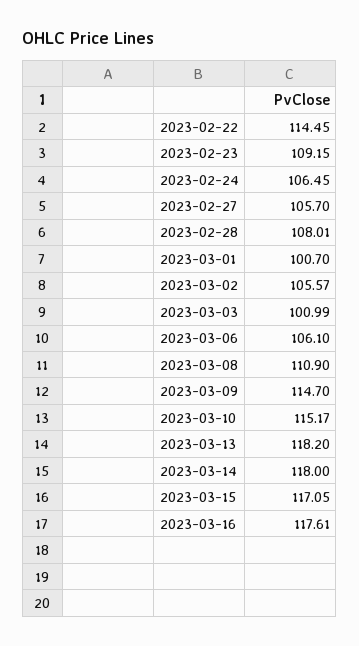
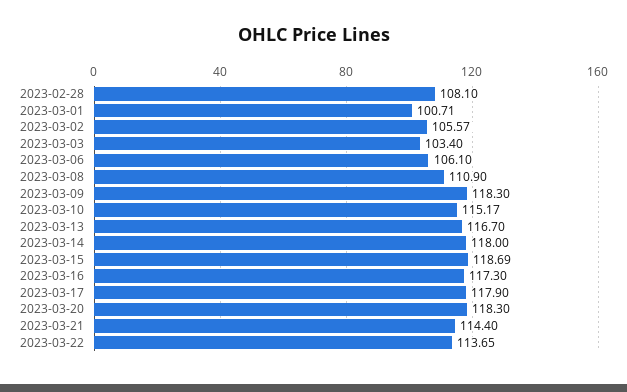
2023-02-22: 114.45 -> none
2023-02-23: 109.15 -> none
2023-02-24: 106.45 -> none
2023-02-27: 105.7 -> none
2023-02-28: 108.01 -> 108.1
2023-03-01: 100.7 -> 100.71
2023-03-03: 100.99 -> 103.4
2023-03-09: 114.7 -> 118.3
2023-03-13: 118.2 -> 116.7
2023-03-15: 117.05 -> 118.69
2023-03-16: 117.61 -> 117.3
2023-03-17: none -> 117.9
2023-03-20: none -> 118.3
2023-03-21: none -> 114.4
2023-03-22: none -> 113.65

